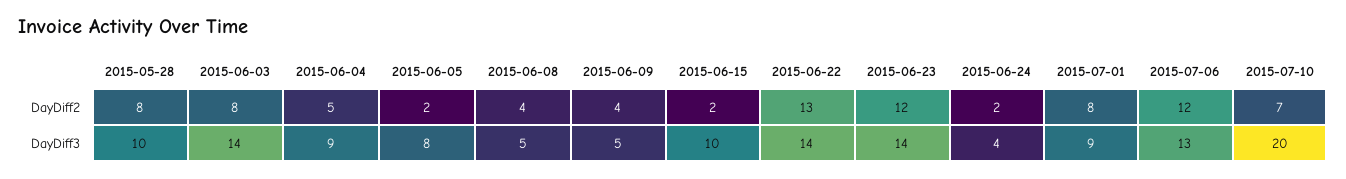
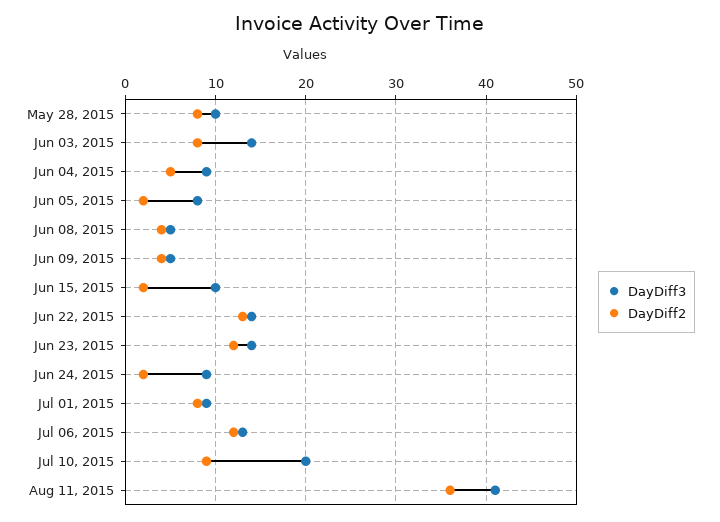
DayDiff2, 2015-07-10: 7 -> 9
DayDiff3, 2015-06-24: 4 -> 9
DayDiff3, Aug 11, 2015: none -> 41
DayDiff2, Aug 11, 2015: none -> 36

